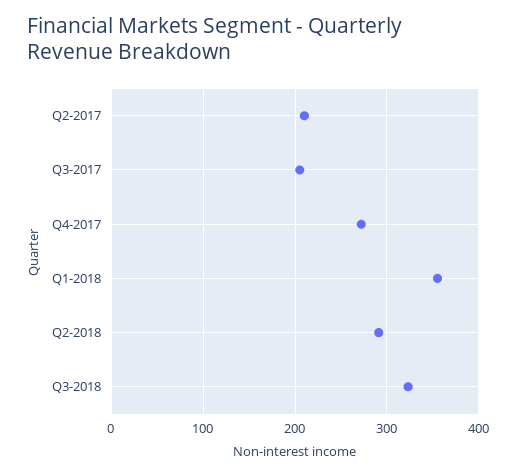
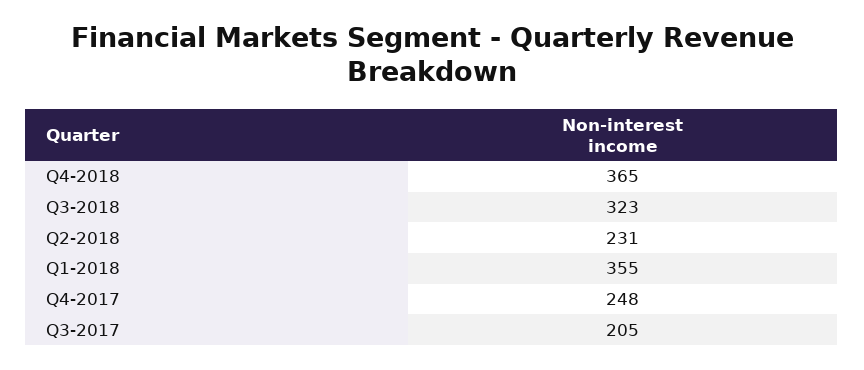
Q2-2017: 210 -> none
Q4-2017: 270 -> 248
Q2-2018: 290 -> 231
Q4-2018: none -> 365

